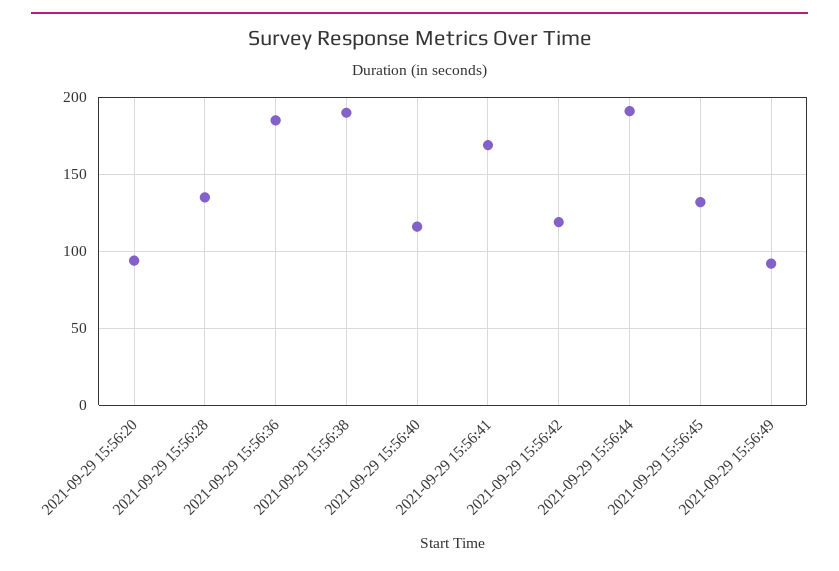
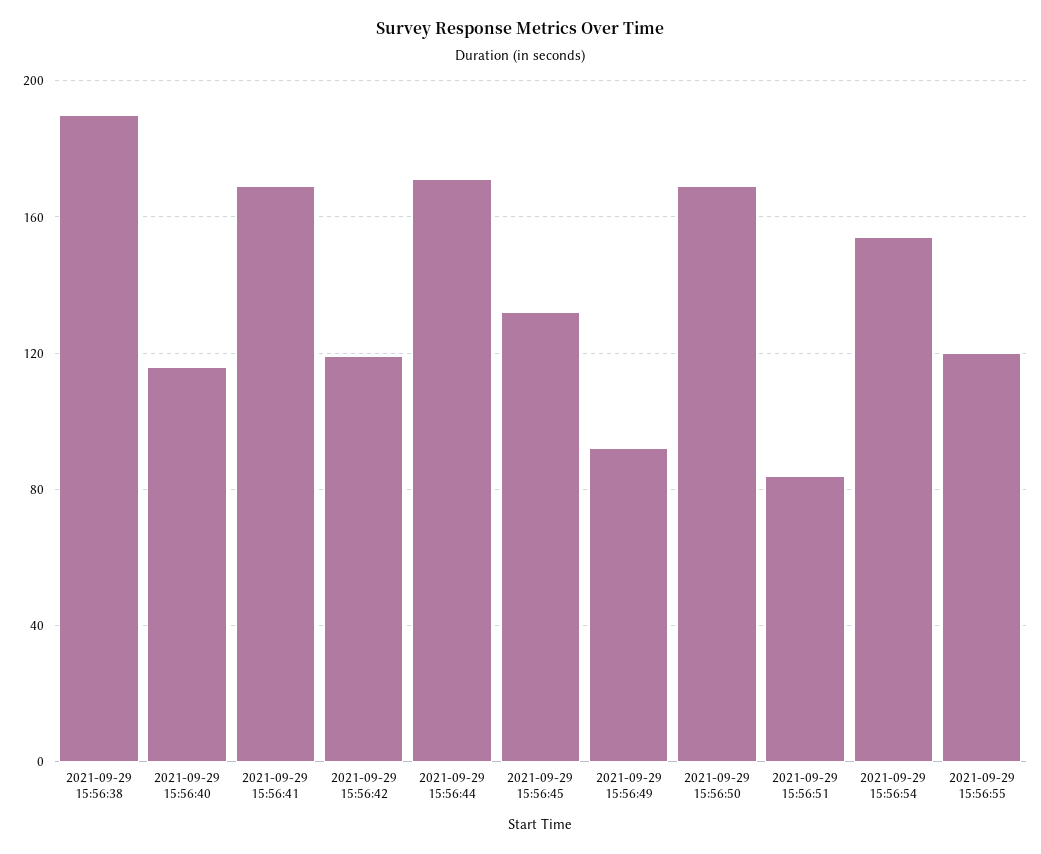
2021-09-29 15:56:20: 95 -> none
2021-09-29 15:56:28: 135 -> none
2021-09-29 15:56:36: 185 -> none
2021-09-29 15:56:44: 190 -> 170
2021-09-29 15:56:50: none -> 170
2021-09-29 15:56:51: none -> 85
2021-09-29 15:56:54: none -> 155
2021-09-29 15:56:55: none -> 120

